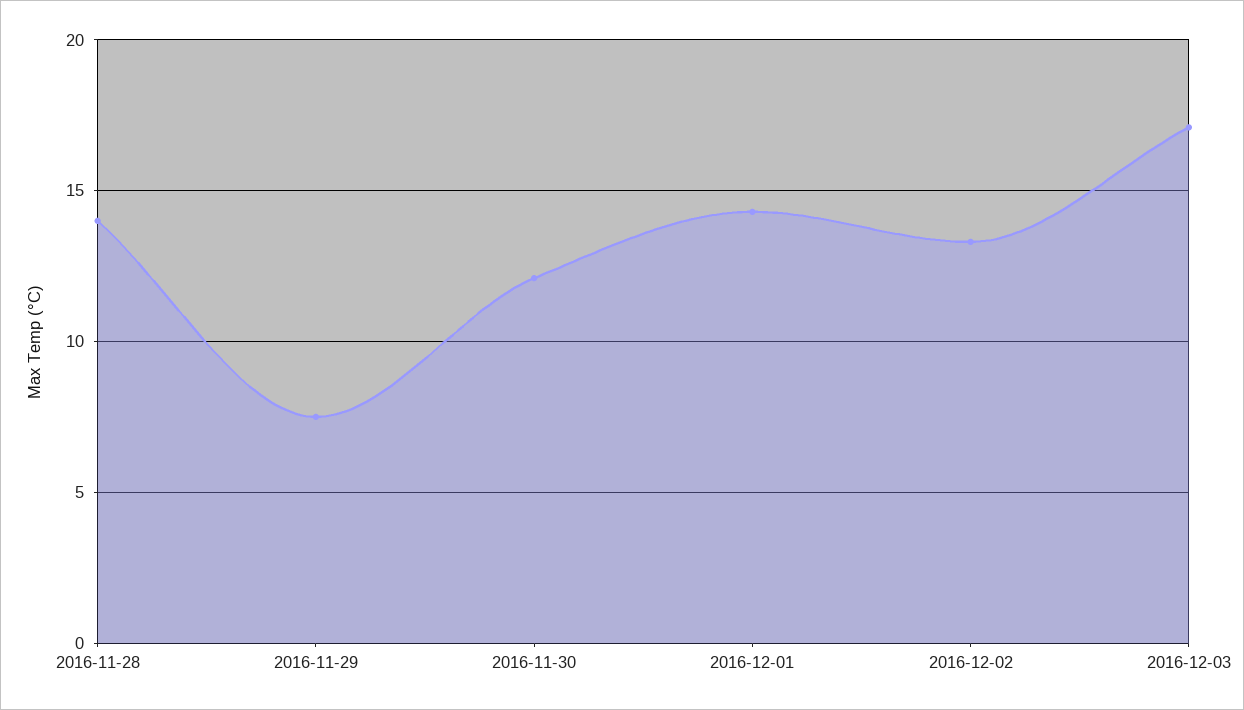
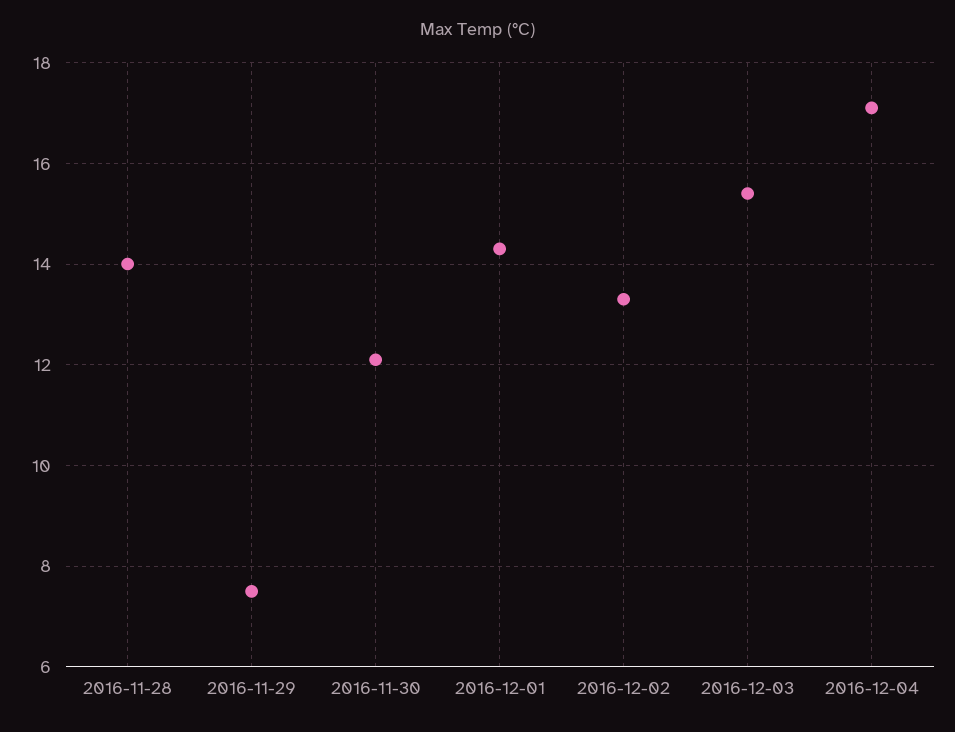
2016-12-03: 17 -> 15.5
2016-12-04: none -> 17

